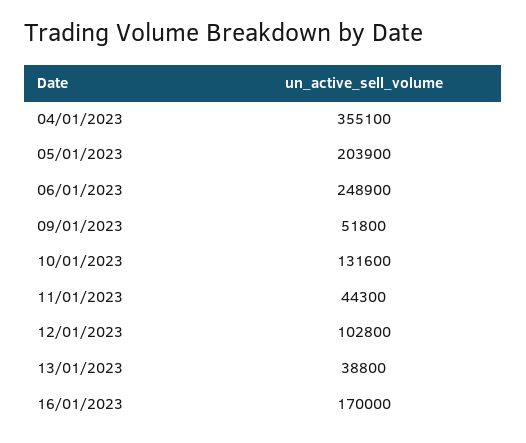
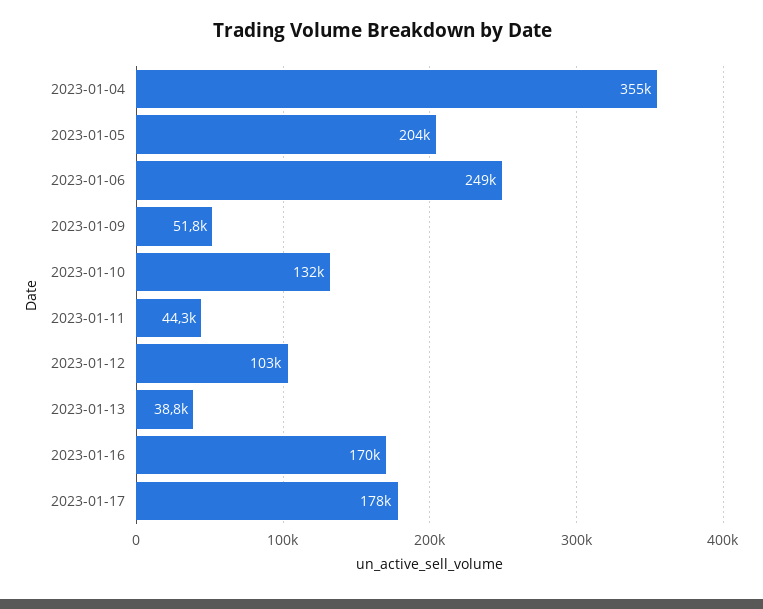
2023-01-17: none -> 178000

